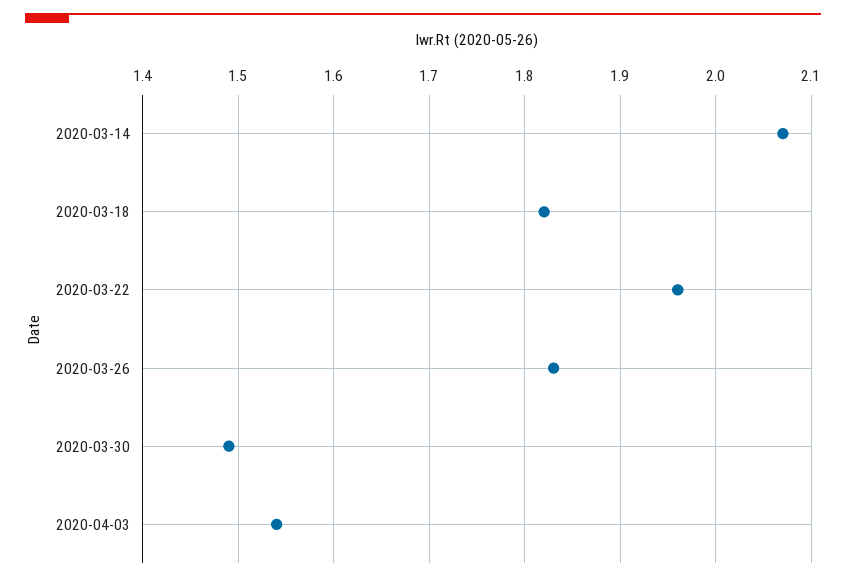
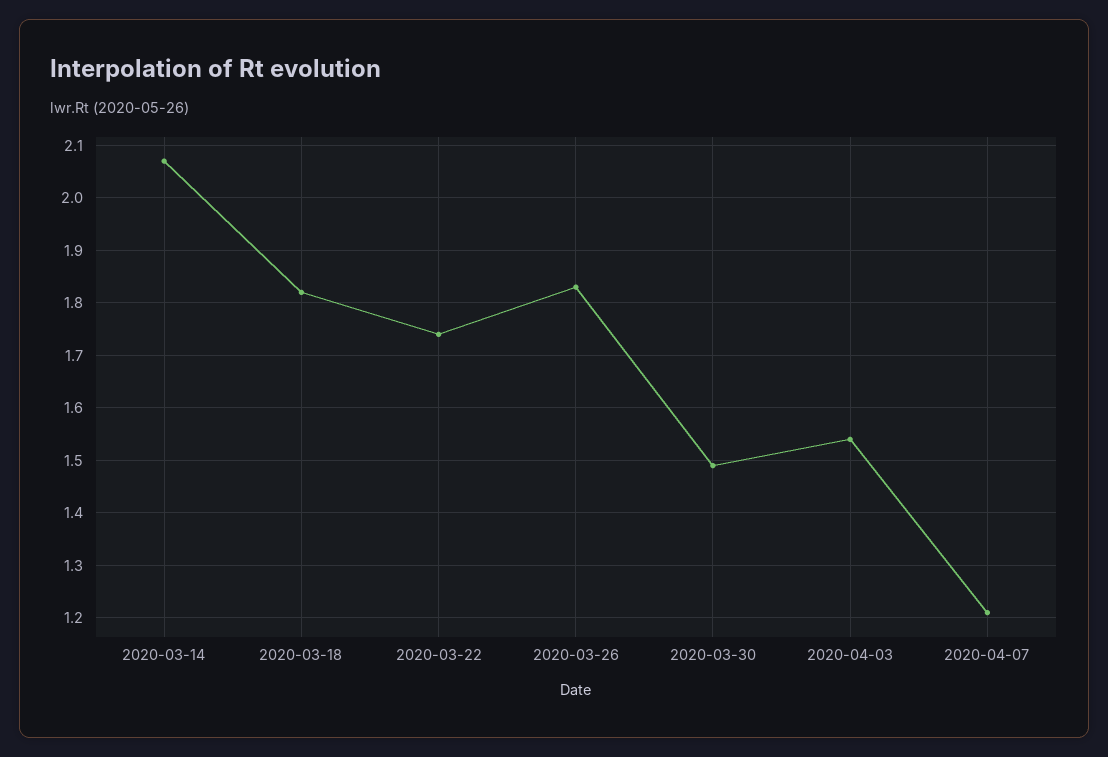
2020-03-22: 1.96 -> 1.75
2020-04-07: none -> 1.2

